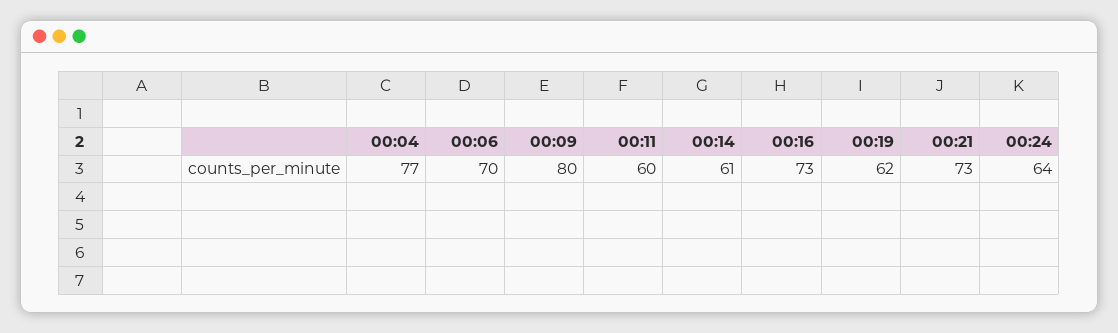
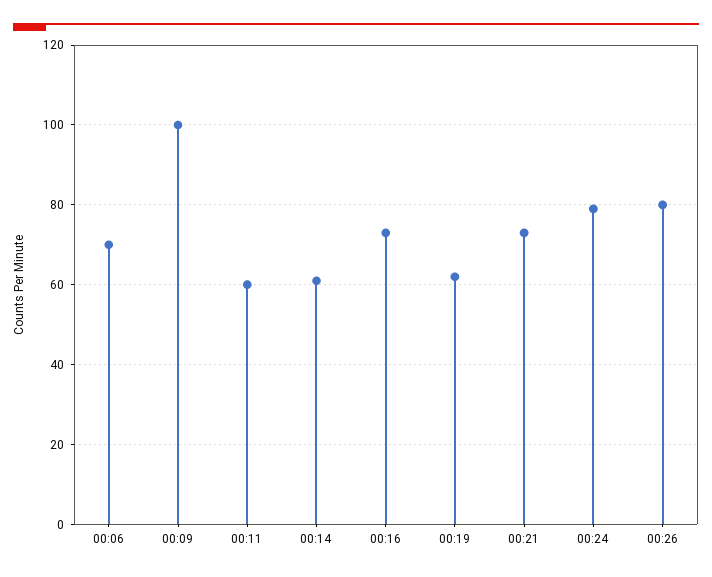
00:04: 77 -> none
00:09: 80 -> 100
00:24: 64 -> 80
00:26: none -> 80

